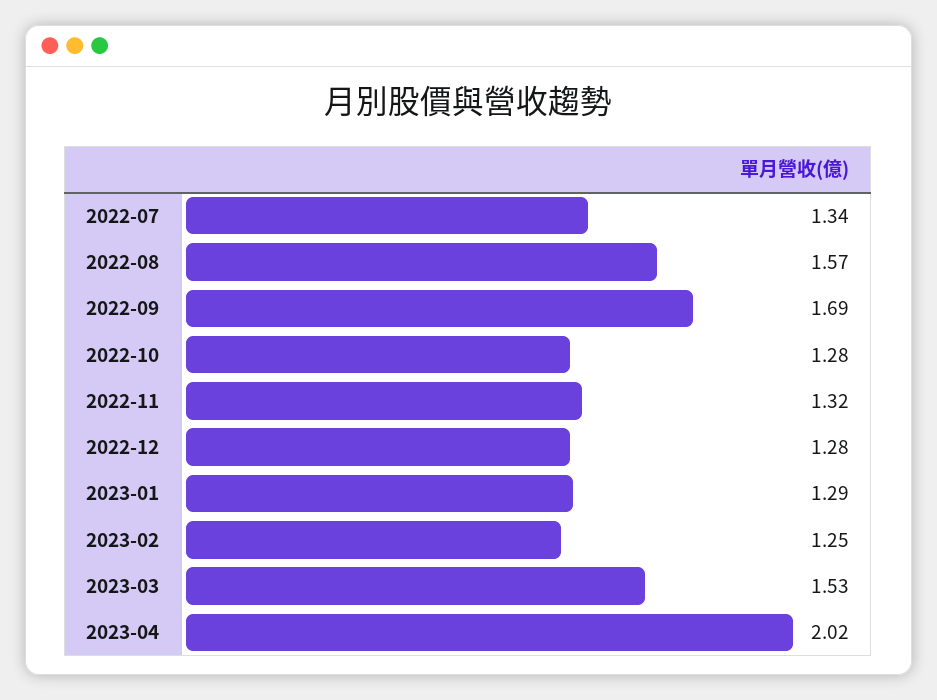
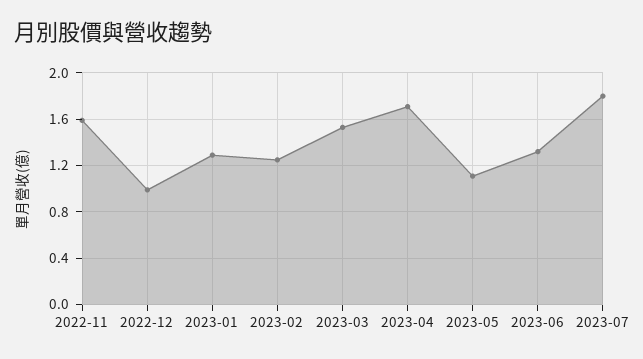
2022-07: 1.34 -> none
2022-08: 1.57 -> none
2022-09: 1.69 -> none
2022-10: 1.28 -> none
2022-11: 1.32 -> 1.6
2022-12: 1.28 -> 1
2023-04: 2.02 -> 1.7
2023-05: none -> 1.1
2023-06: none -> 1.3
2023-07: none -> 1.8

